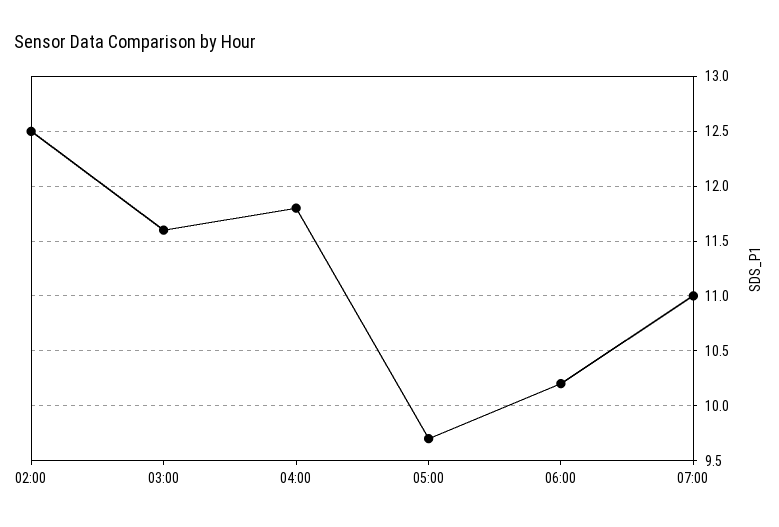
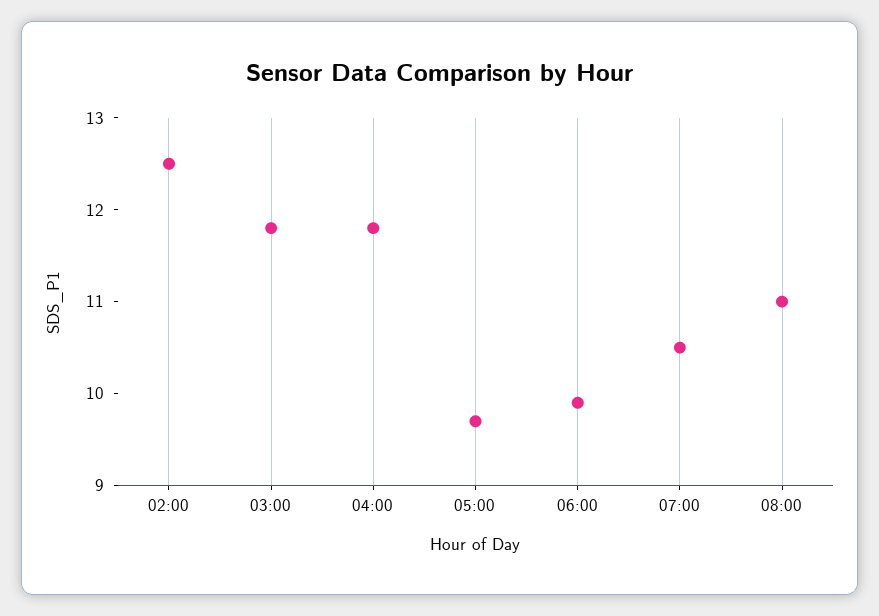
03:00: 11.6 -> 11.8
06:00: 10.2 -> 9.9
07:00: 11 -> 10.5
08:00: none -> 11

